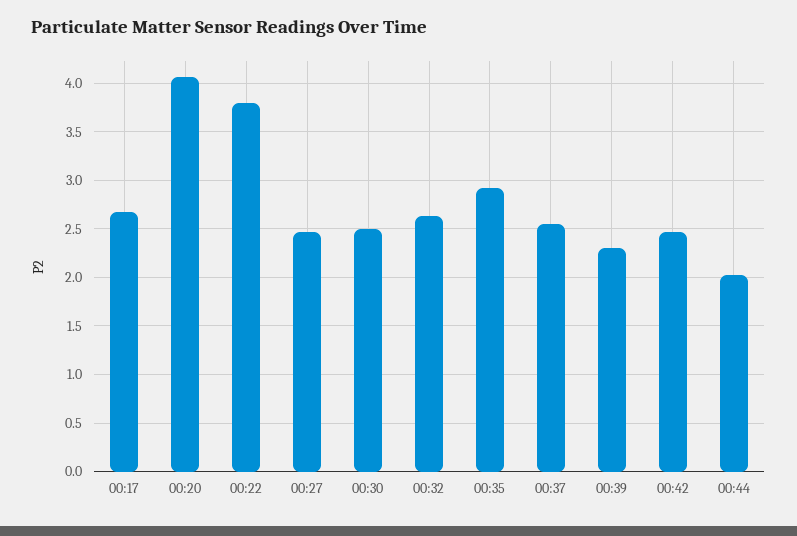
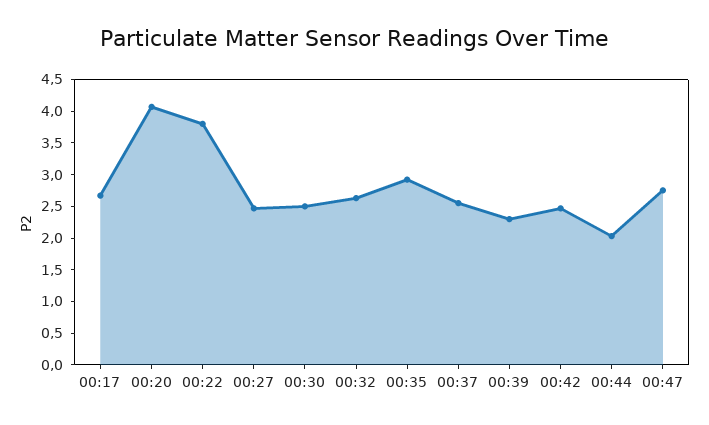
00:47: none -> 2.75

